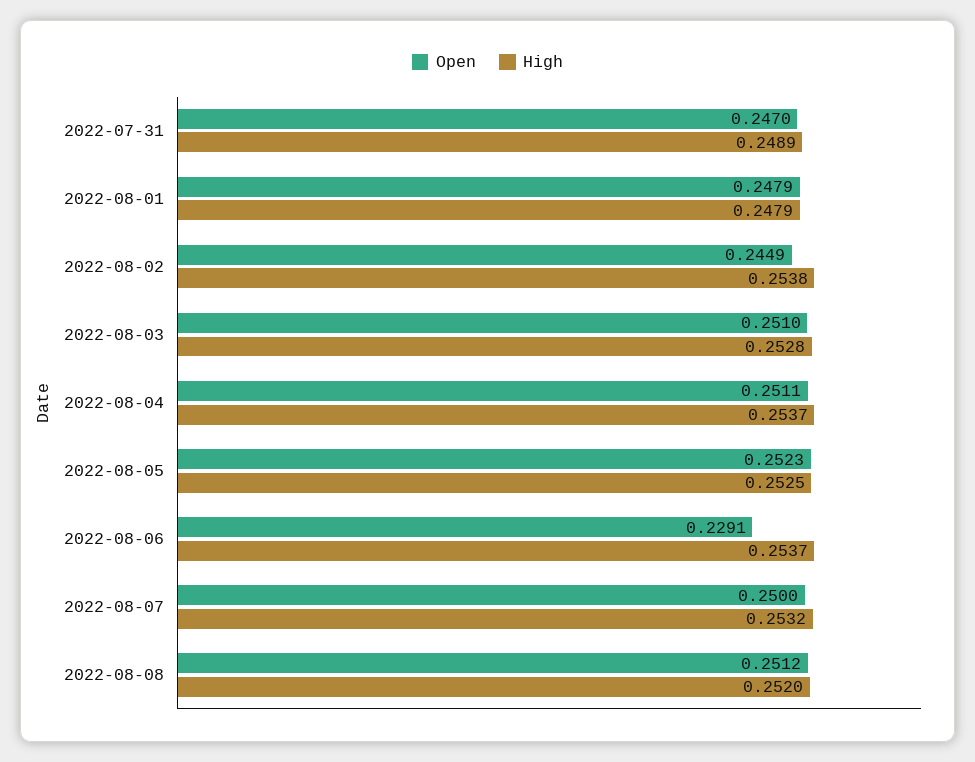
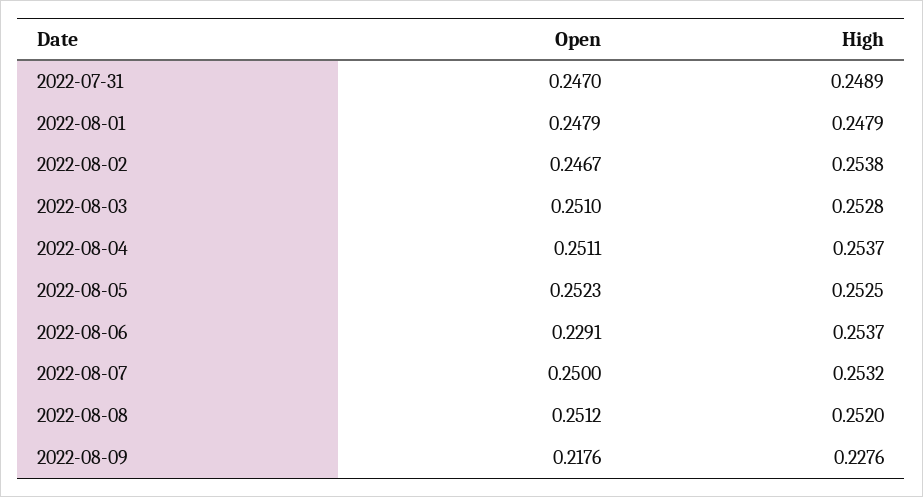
Open, 2022-08-02: 0.2449 -> 0.2467
Open, 2022-08-09: none -> 0.2176
High, 2022-08-09: none -> 0.2276

